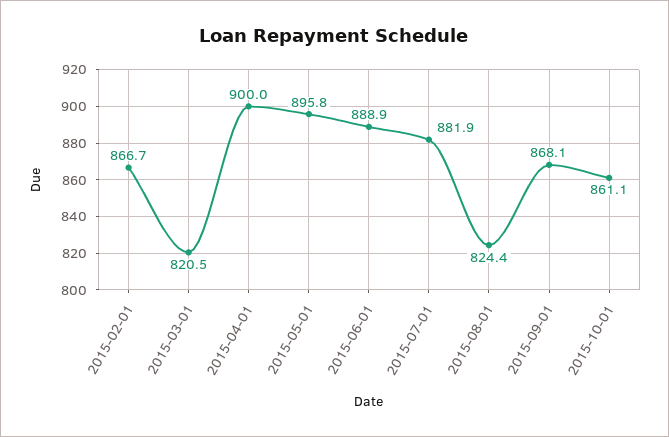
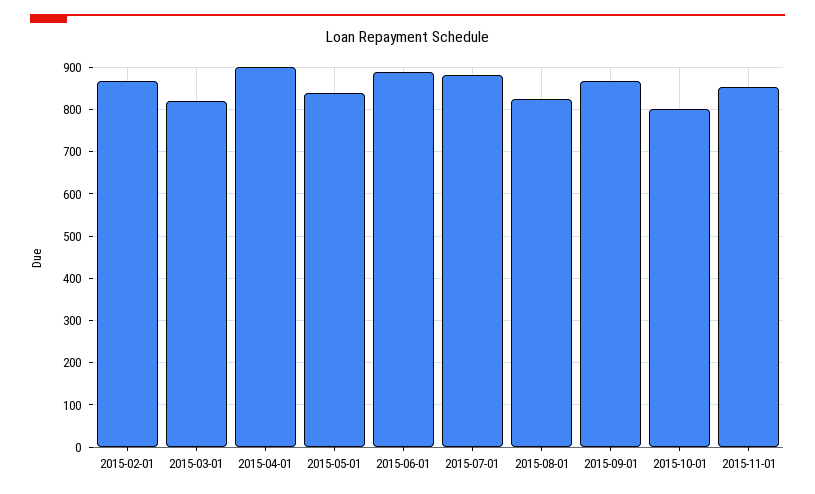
2015-05-01: 895.8 -> 840
2015-10-01: 861.1 -> 800
2015-11-01: none -> 860

